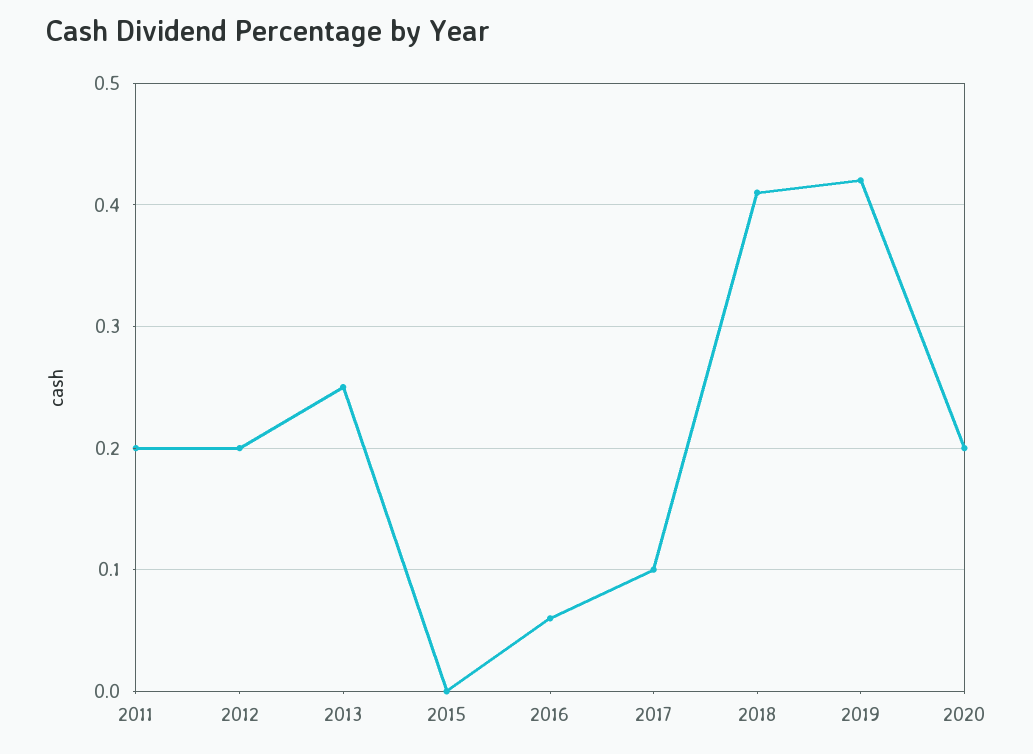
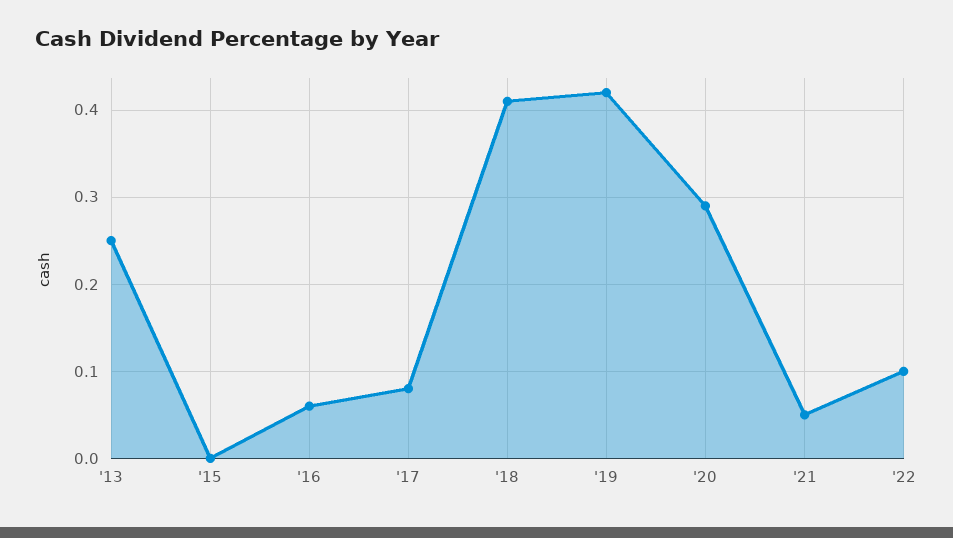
2011: 0.2 -> none
2012: 0.2 -> none
2017: 0.1 -> 0.08
2020: 0.2 -> 0.29
'21: none -> 0.05
'22: none -> 0.1

